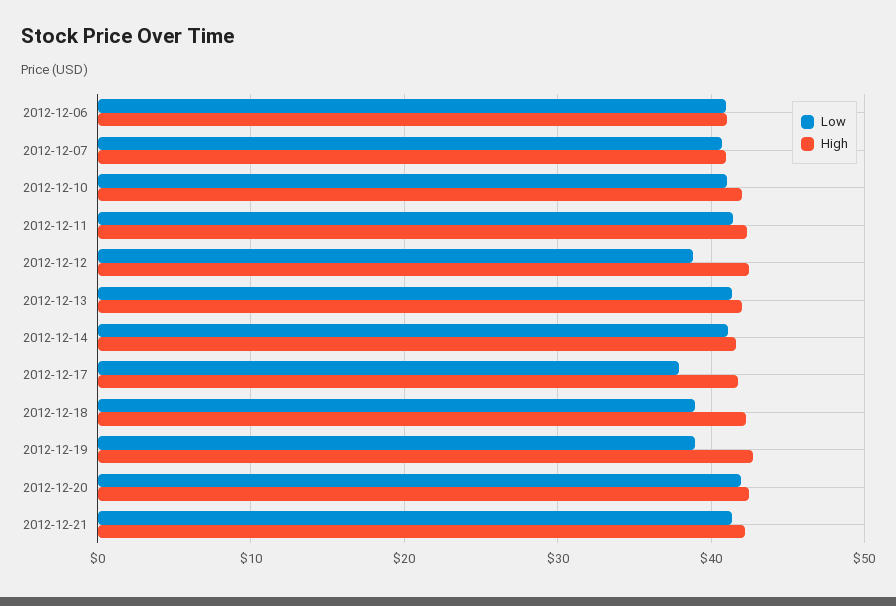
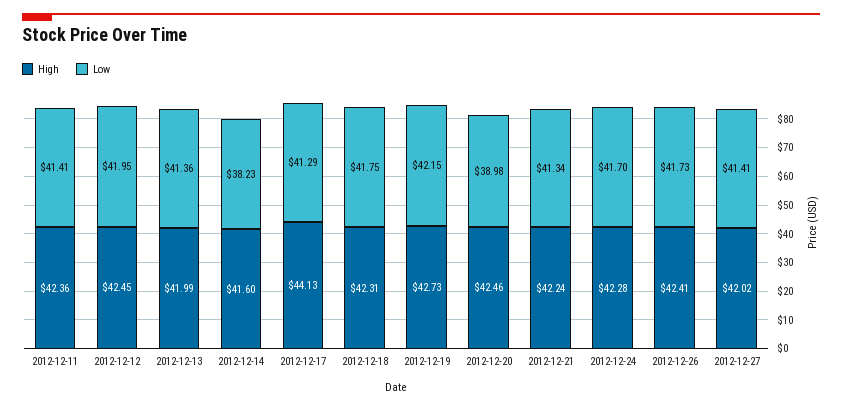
Low, 2012-12-06: 41 -> none
High, 2012-12-06: 41 -> none
Low, 2012-12-07: 41 -> none
High, 2012-12-07: 41 -> none
Low, 2012-12-10: 41 -> none
High, 2012-12-10: 42 -> none
Low, 2012-12-12: 39 -> 41.95
Low, 2012-12-14: 41 -> 38.23
Low, 2012-12-17: 38 -> 41.29
High, 2012-12-17: 42 -> 44.13
Low, 2012-12-18: 39 -> 41.75
Low, 2012-12-19: 39 -> 42.15
Low, 2012-12-20: 42 -> 38.98
High, 2012-12-24: none -> 42.28
Low, 2012-12-24: none -> 41.7
High, 2012-12-26: none -> 42.41
Low, 2012-12-26: none -> 41.73
High, 2012-12-27: none -> 42.02
Low, 2012-12-27: none -> 41.41

